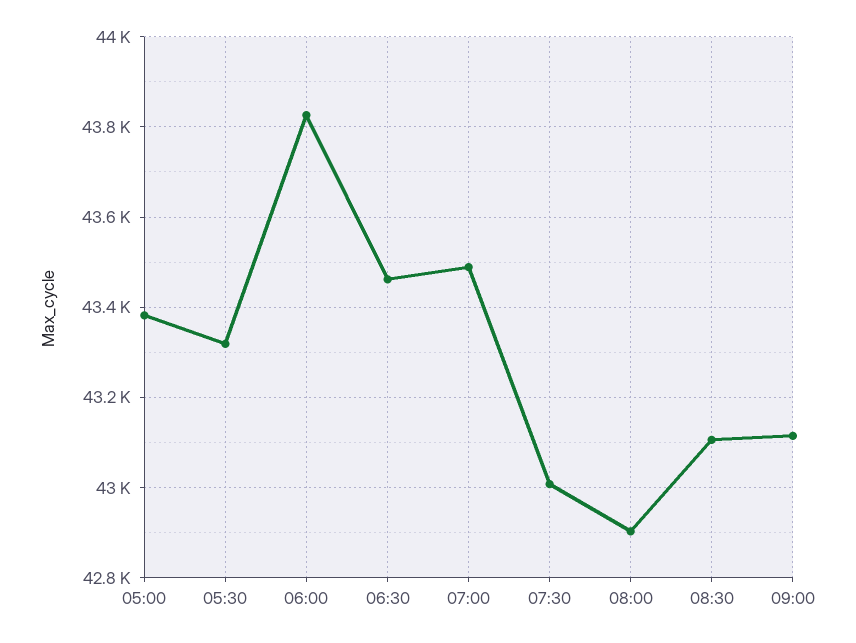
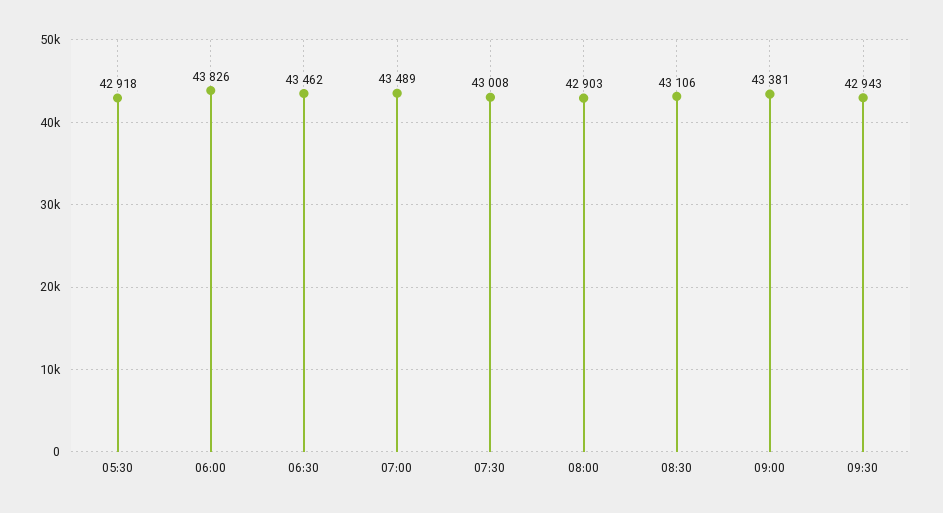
05:00: 43380 -> none
05:30: 43320 -> 42918
09:00: 43120 -> 43381
09:30: none -> 42943

